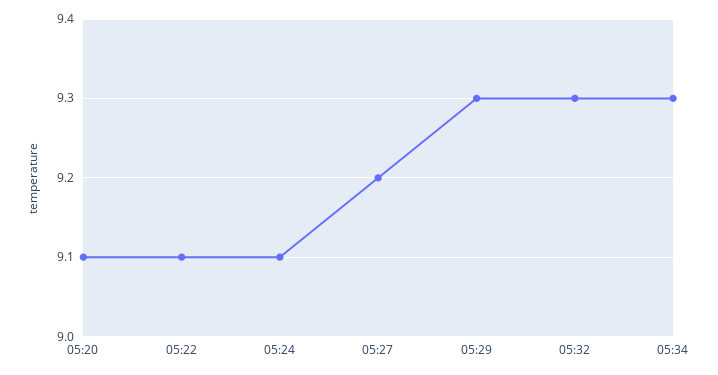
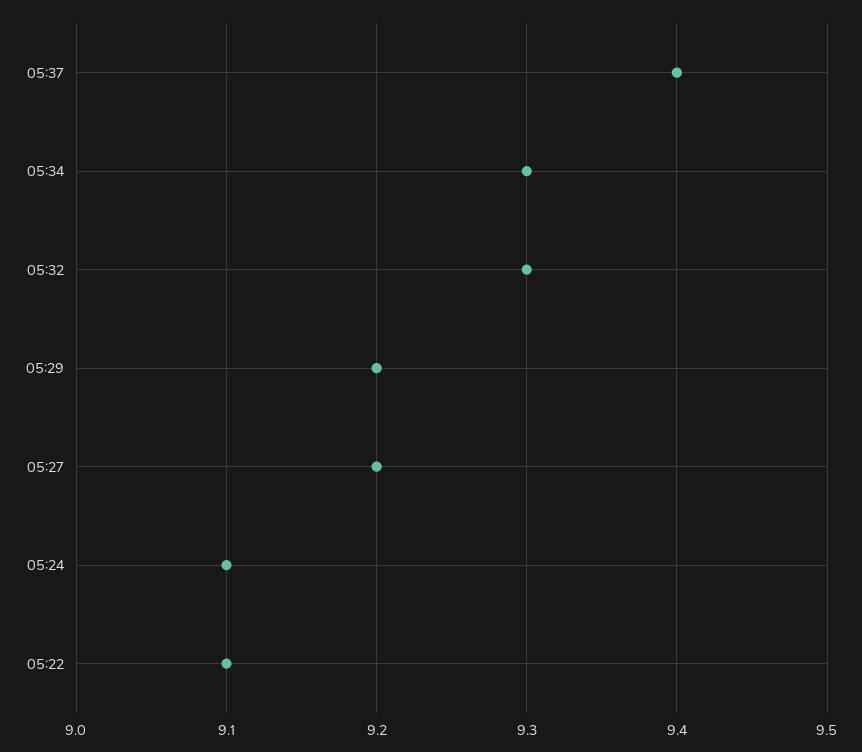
05:20: 9.1 -> none
05:29: 9.3 -> 9.2
05:37: none -> 9.4

